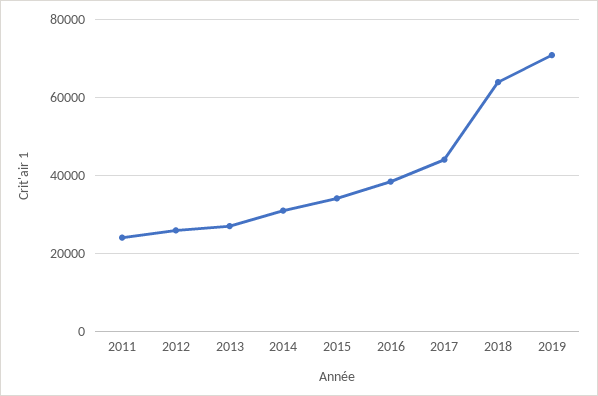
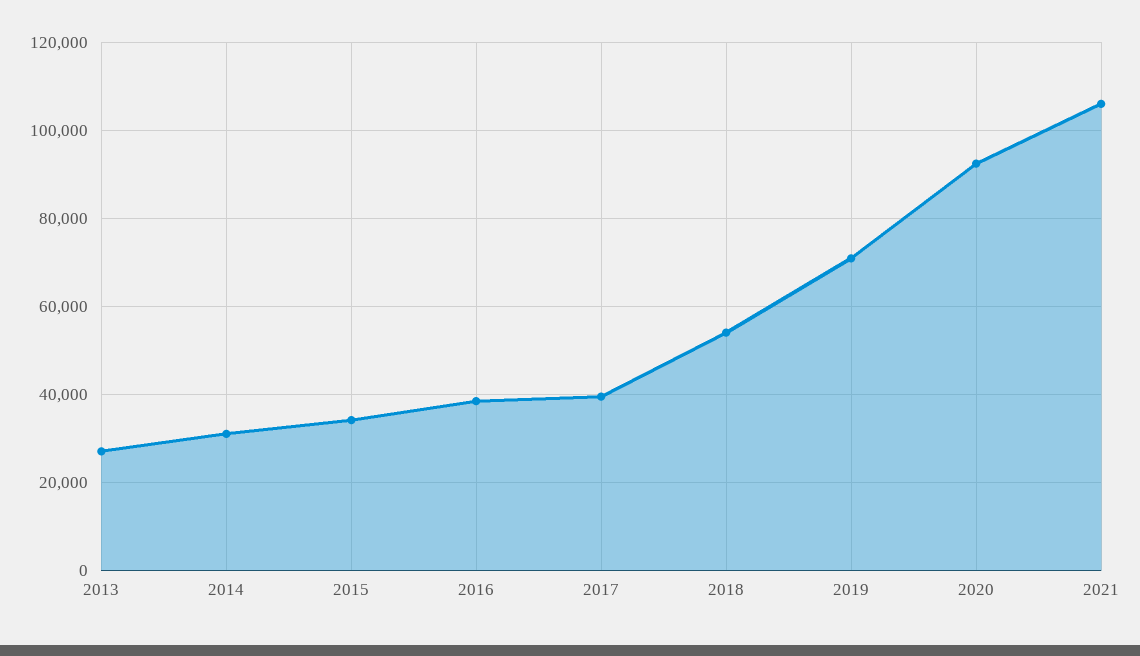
2011: 24000 -> none
2012: 26000 -> none
2017: 44000 -> 40000
2018: 64000 -> 54000
2020: none -> 92000
2021: none -> 106000

